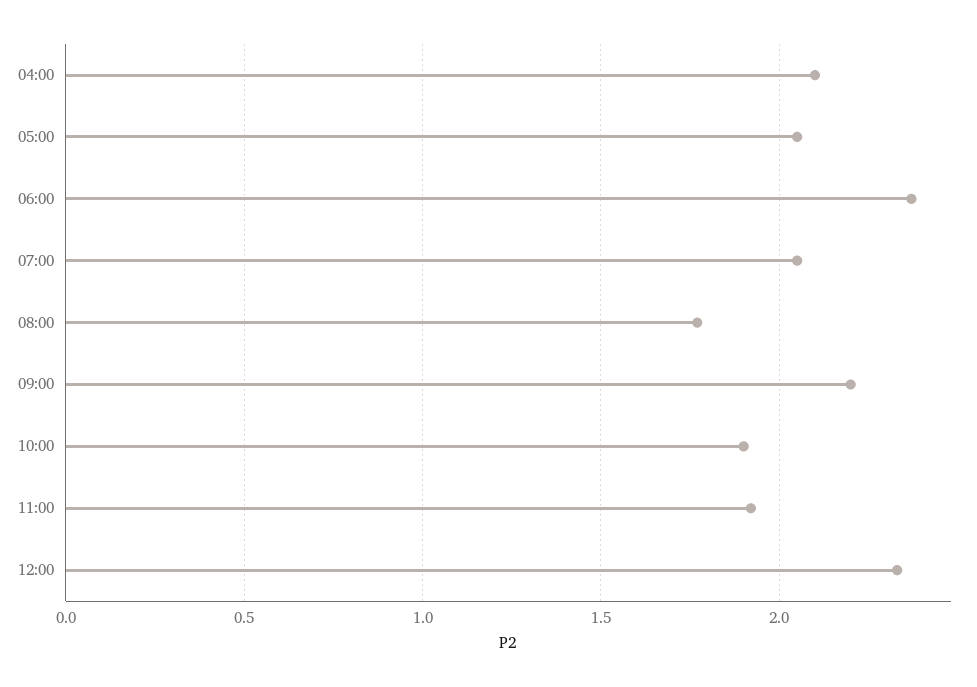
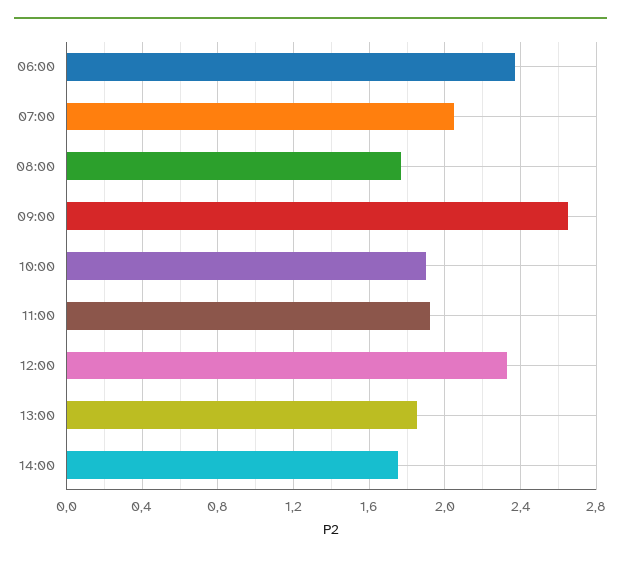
04:00: 2.1 -> none
05:00: 2.05 -> none
09:00: 2.2 -> 2.65
13:00: none -> 1.85
14:00: none -> 1.75

